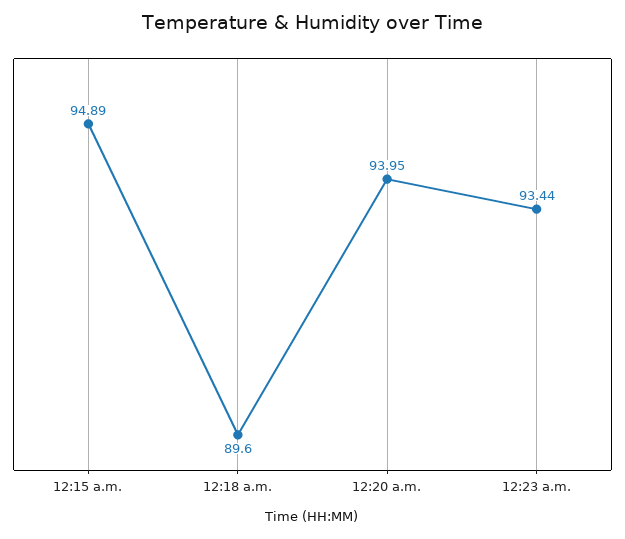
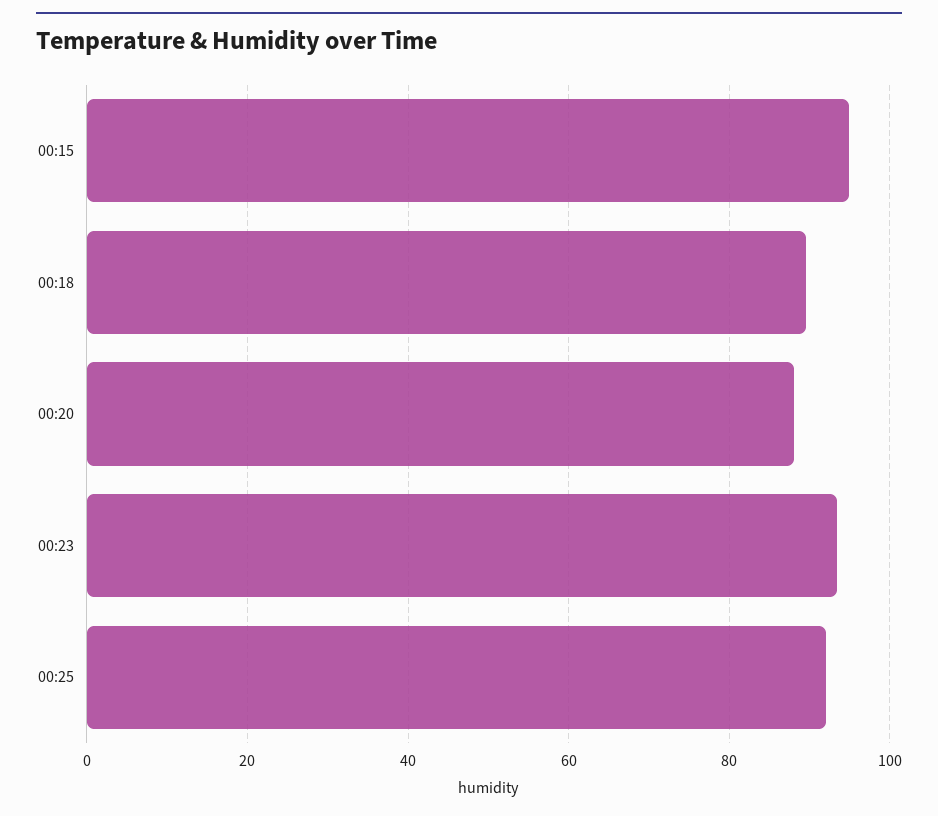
12:20 a.m.: 93.95 -> 88
00:25: none -> 92

